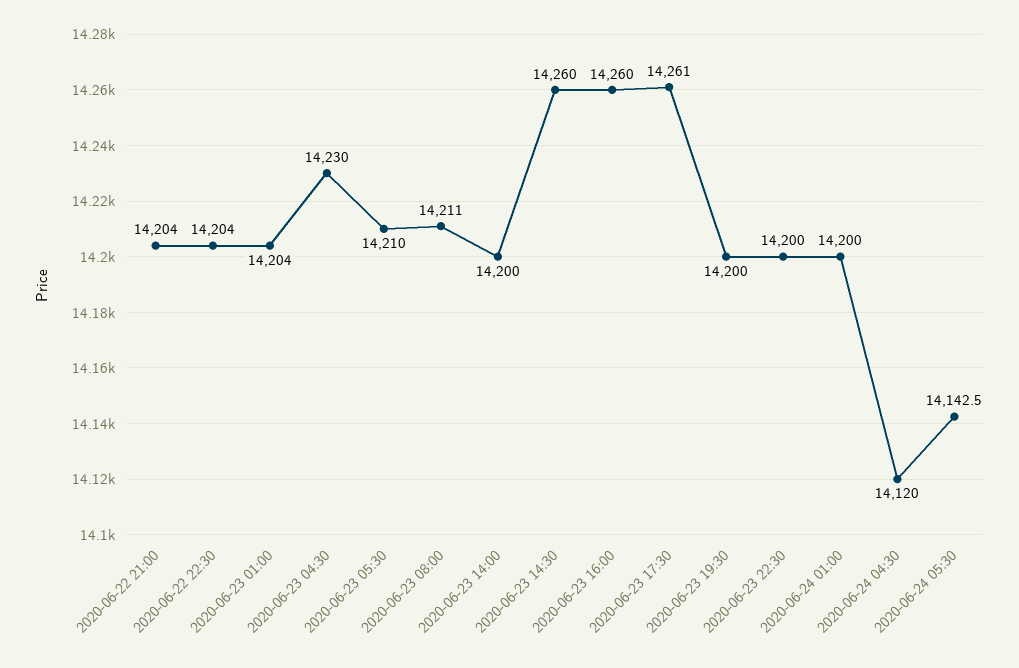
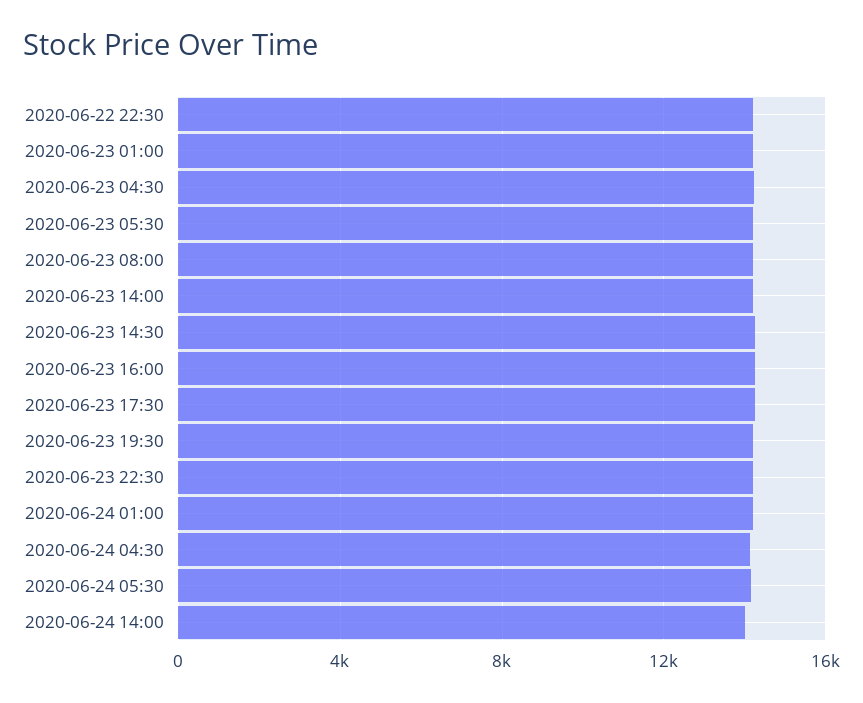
2020-06-22 21:00: 14204 -> none
2020-06-24 14:00: none -> 14000

